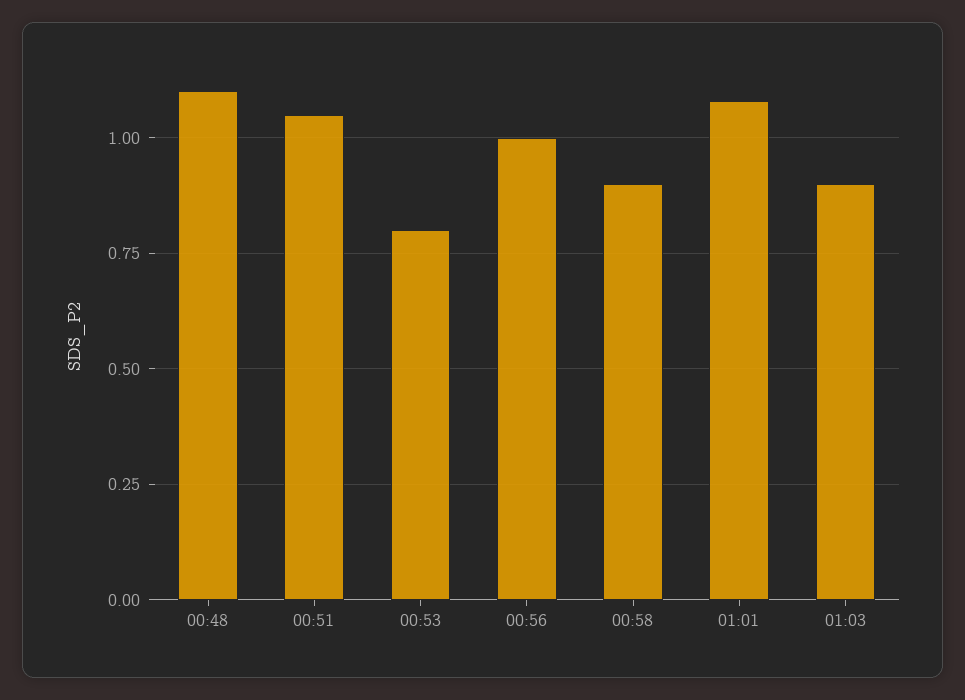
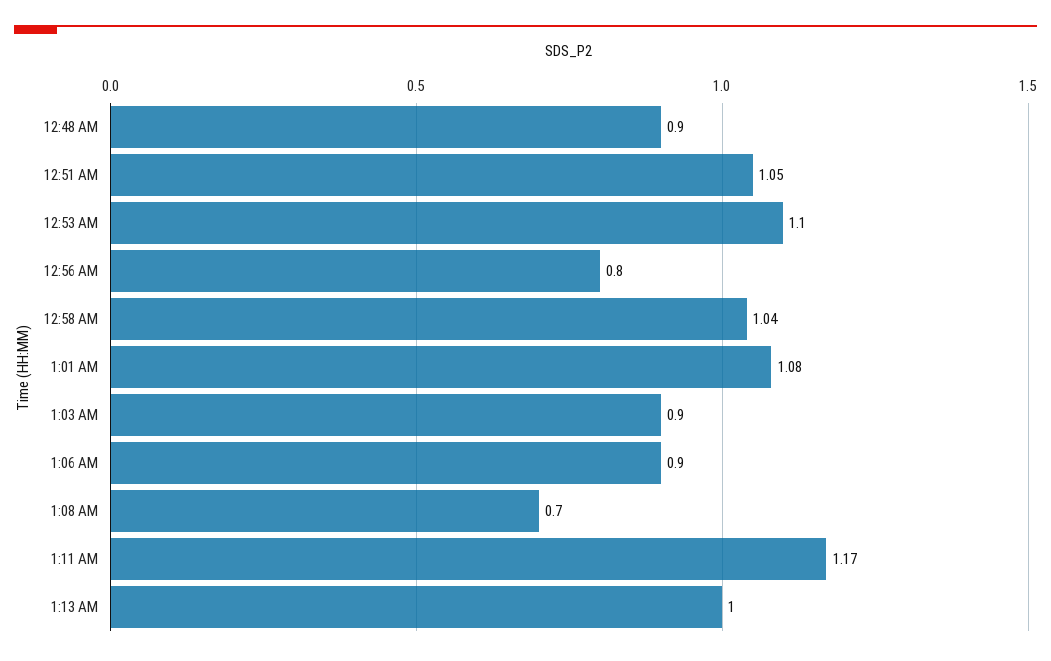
00:48: 1.1 -> 0.9
00:53: 0.8 -> 1.1
00:56: 1 -> 0.8
00:58: 0.9 -> 1.04
1:06 AM: none -> 0.9
1:08 AM: none -> 0.7
1:11 AM: none -> 1.17
1:13 AM: none -> 1

